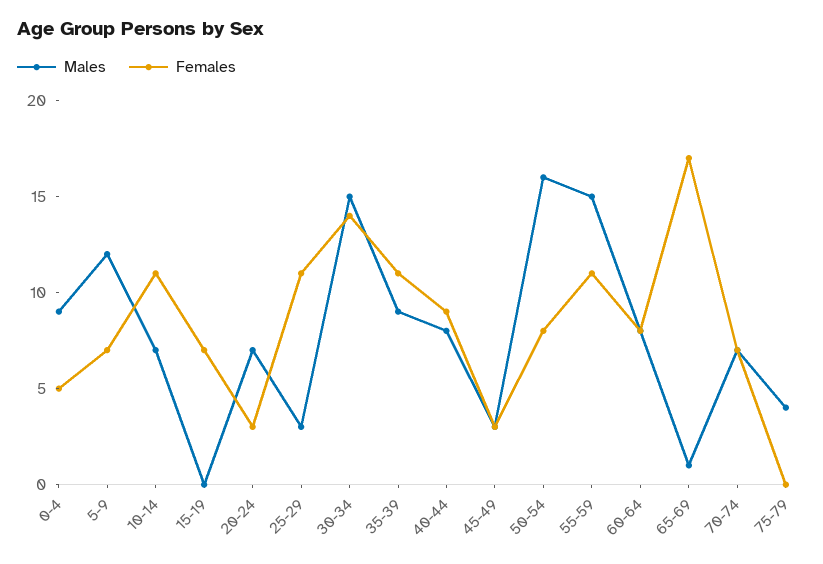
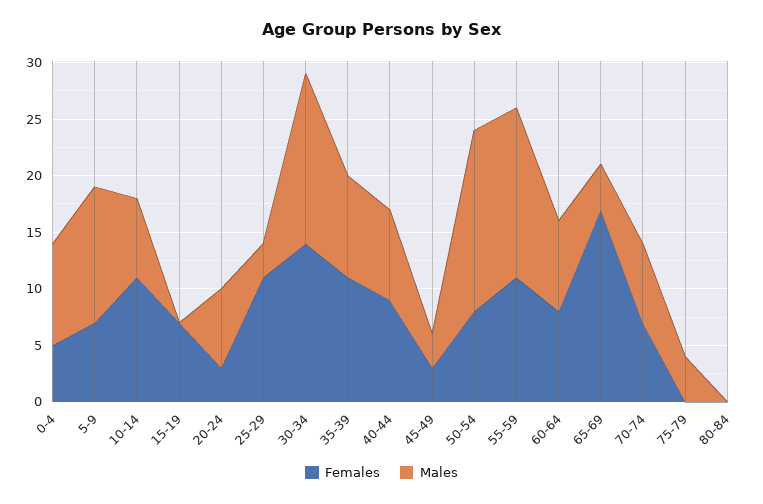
Males, 65-69: 1 -> 4
Females, 80-84: none -> 0
Males, 80-84: none -> 0

